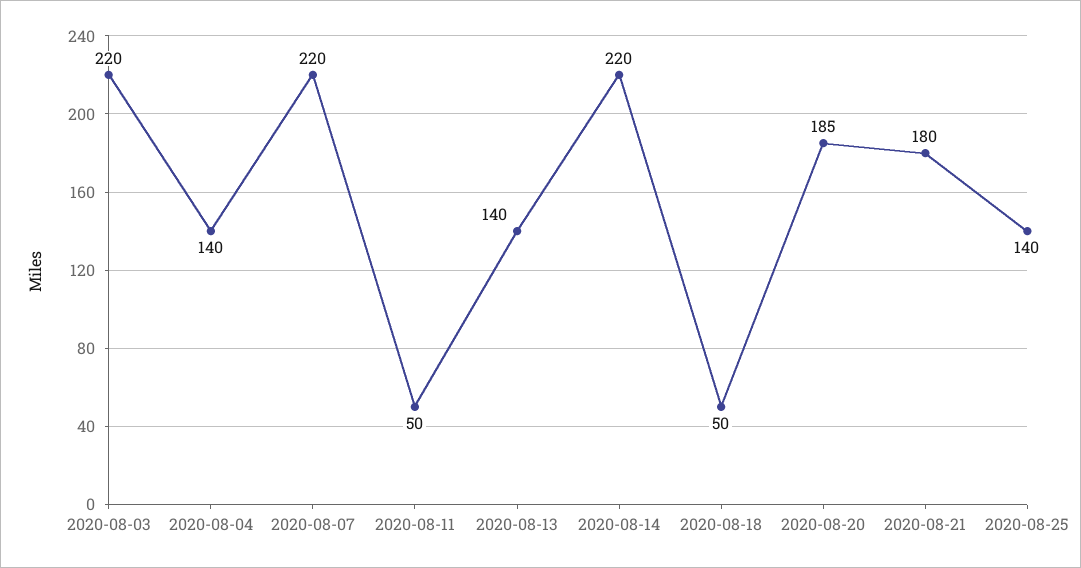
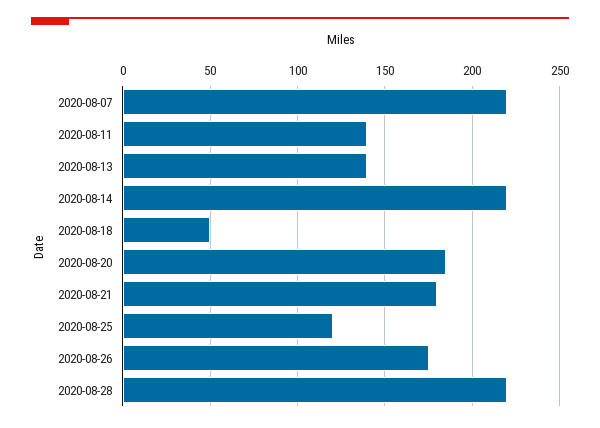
2020-08-03: 220 -> none
2020-08-04: 140 -> none
2020-08-11: 50 -> 140
2020-08-25: 140 -> 120
2020-08-26: none -> 175
2020-08-28: none -> 220

